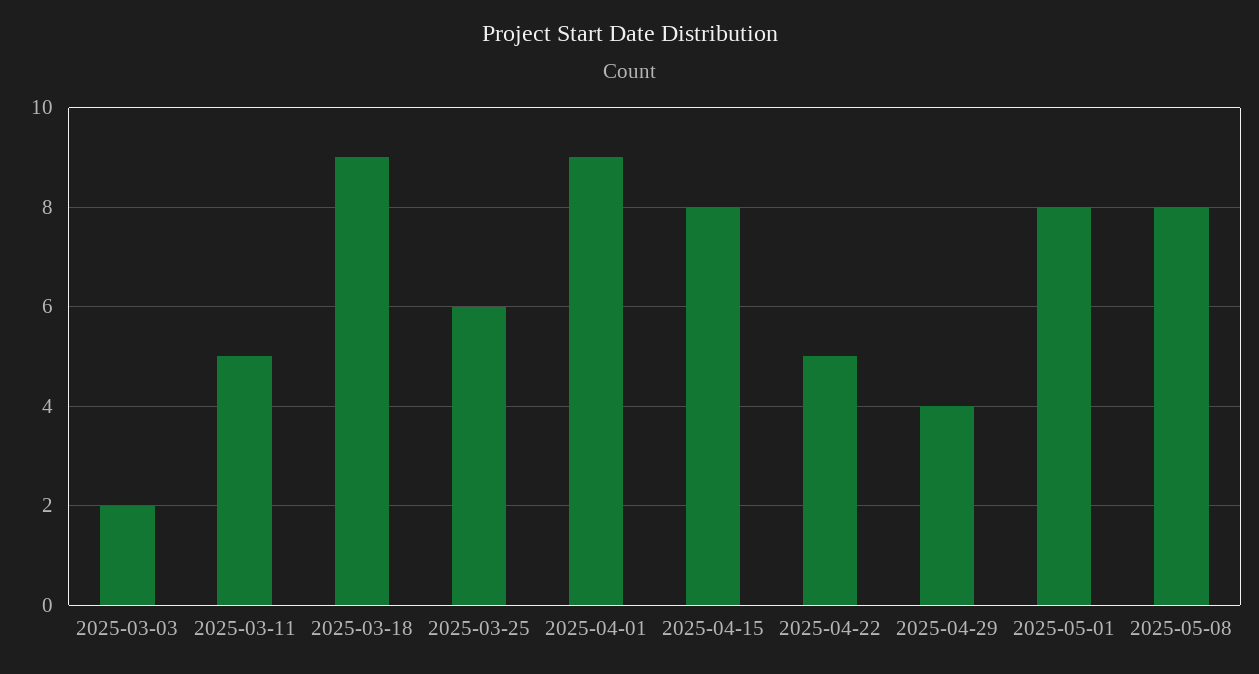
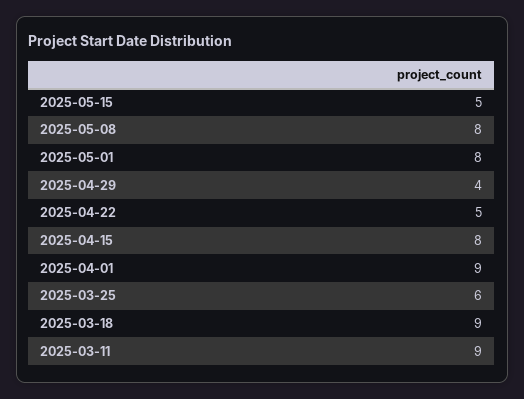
2025-03-03: 2 -> none
2025-03-11: 5 -> 9
2025-05-15: none -> 5

